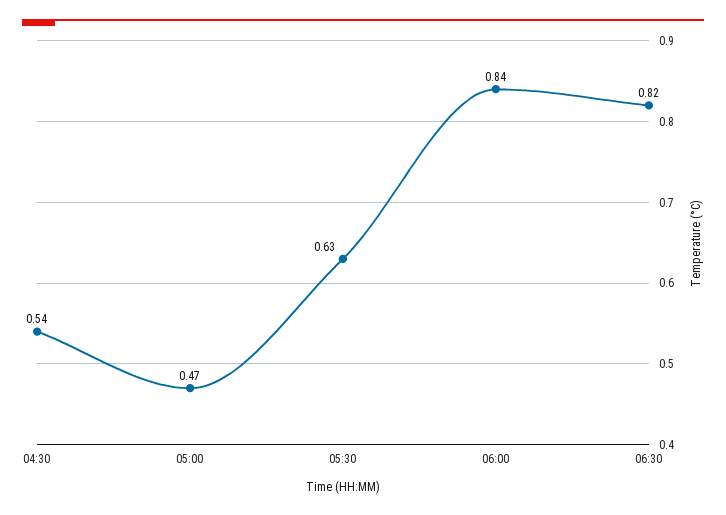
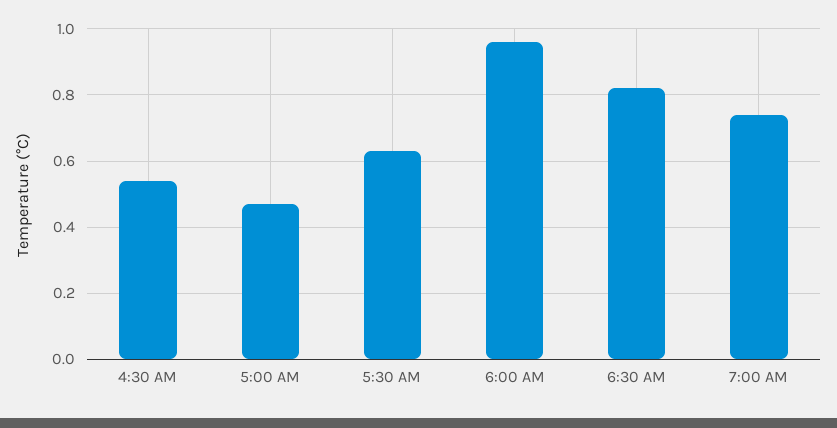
06:00: 0.84 -> 0.95
7:00 AM: none -> 0.75

